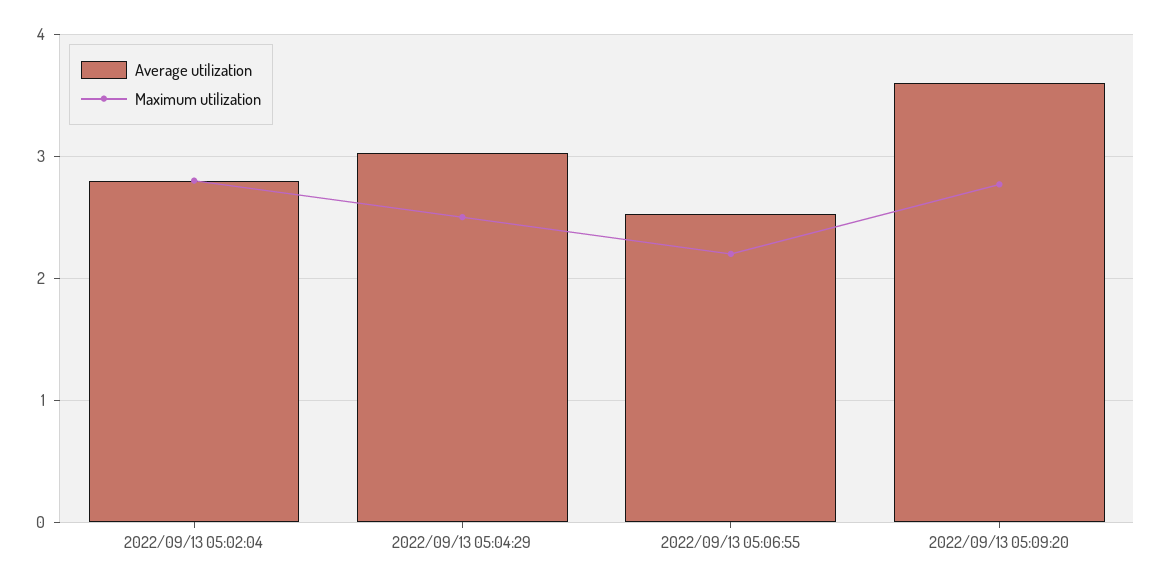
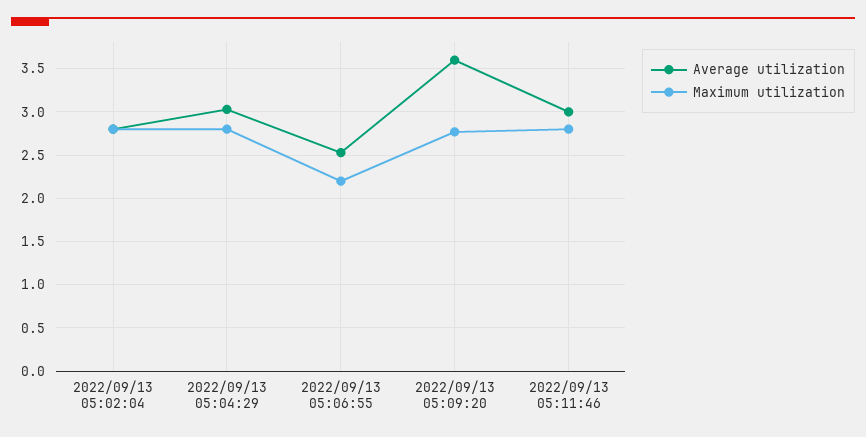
Maximum utilization, 2022/09/13 05:04:29: 2.5 -> 2.8
Average utilization, 2022/09/13 05:11:46: none -> 3
Maximum utilization, 2022/09/13 05:11:46: none -> 2.8

